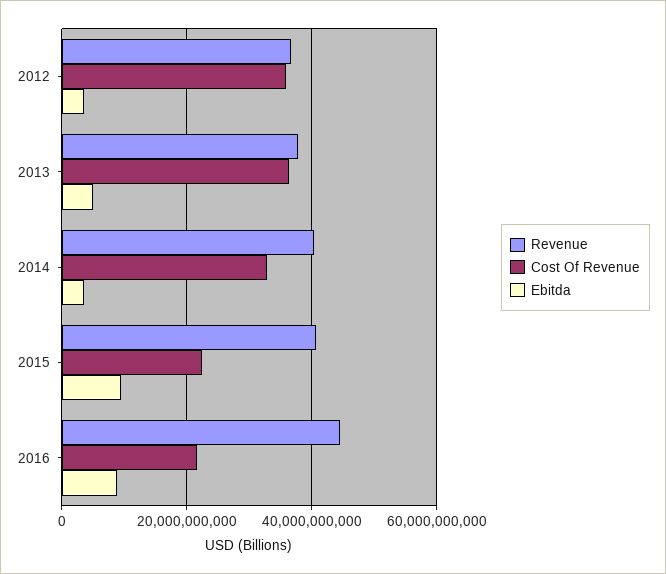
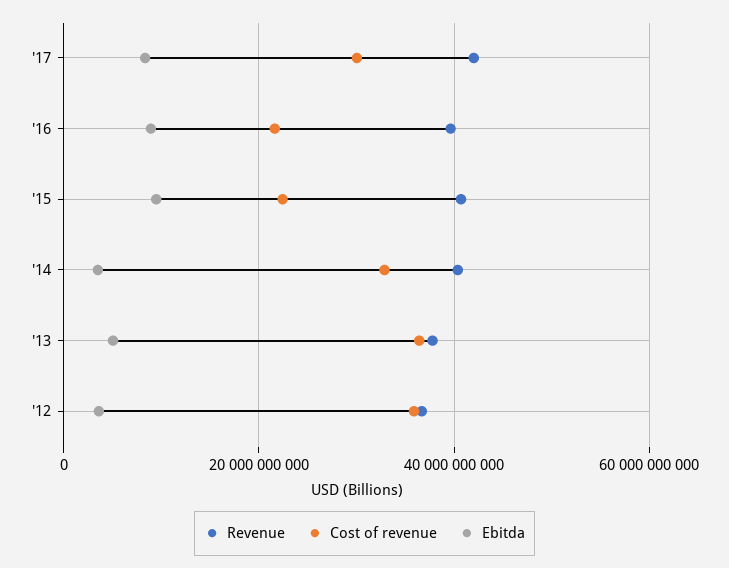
Revenue, 2016: 44000000000 -> 40000000000
Revenue, '17: none -> 42000000000
Cost Of Revenue, '17: none -> 30000000000
Ebitda, '17: none -> 8000000000

